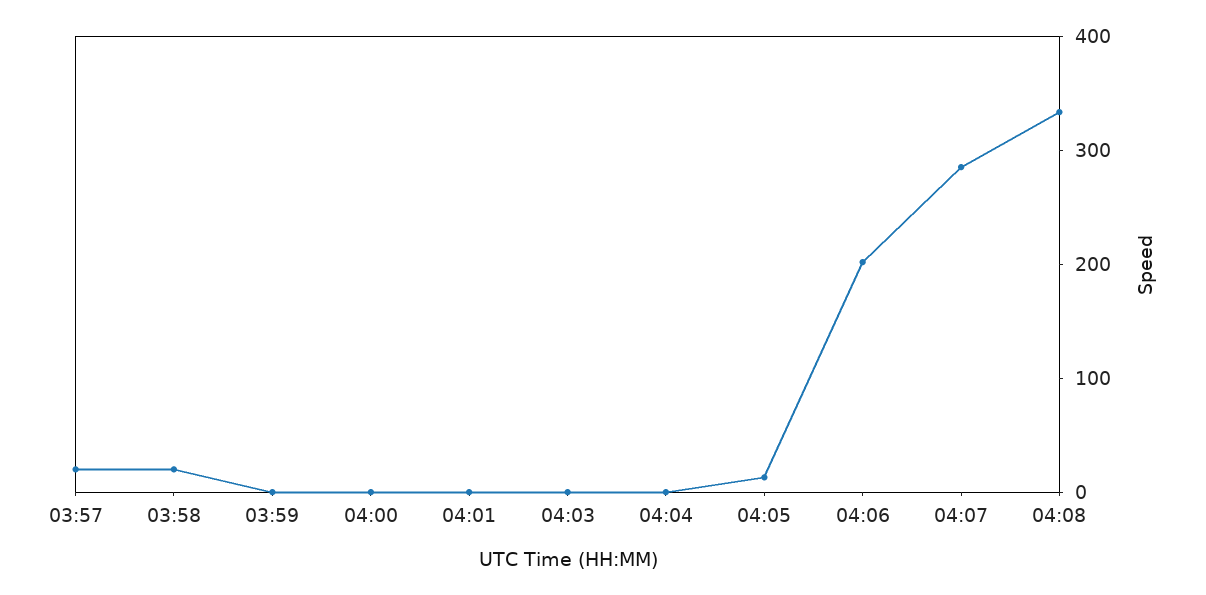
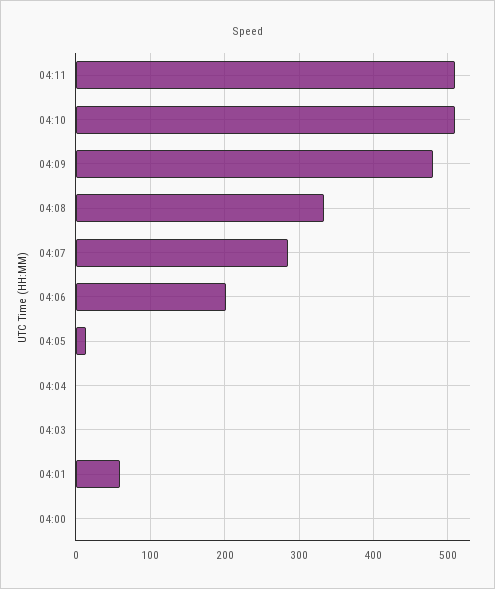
03:57: 20 -> none
03:58: 20 -> none
03:59: 0 -> none
04:01: 0 -> 60
04:11: none -> 510
04:10: none -> 510
04:09: none -> 480

